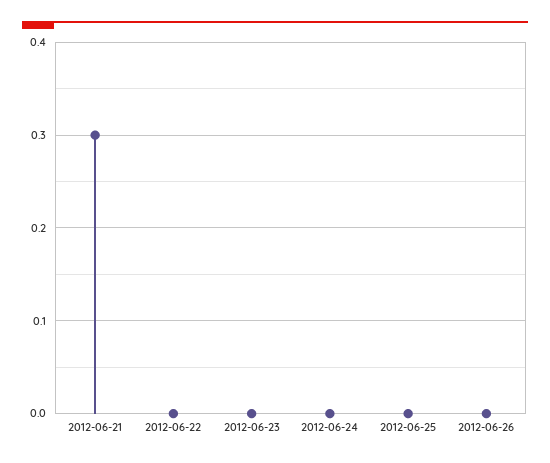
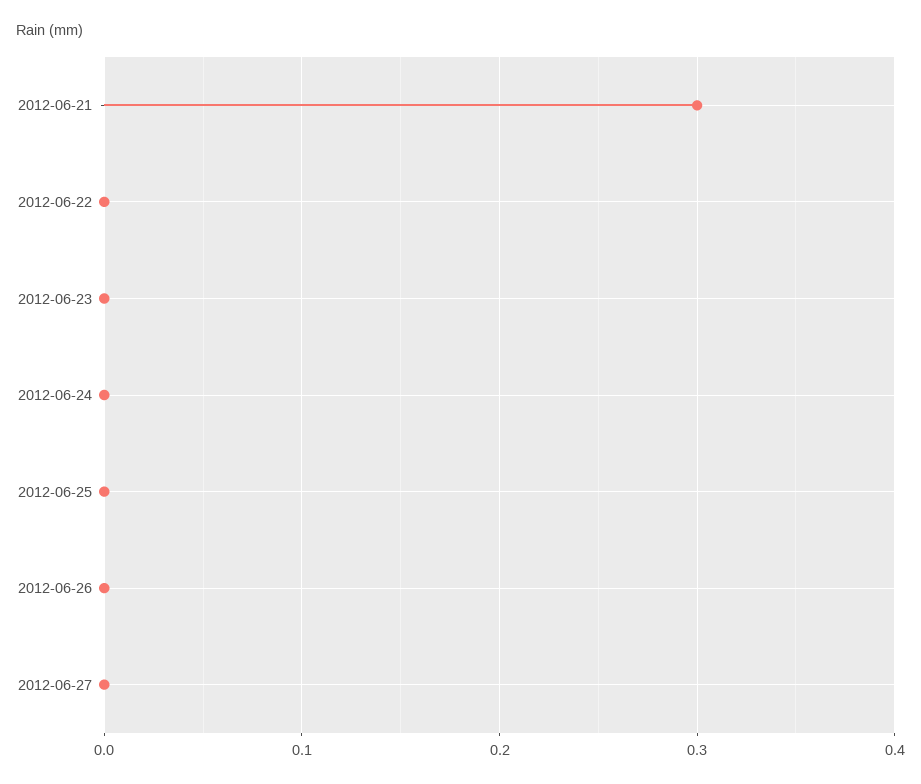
2012-06-27: none -> 0

